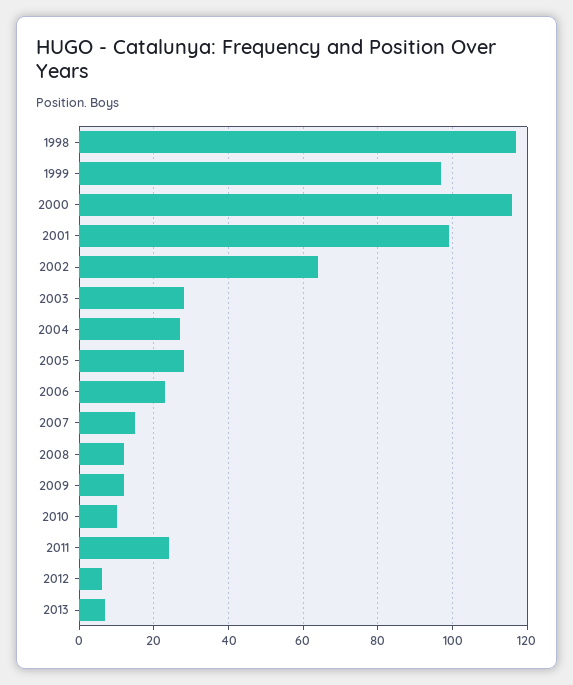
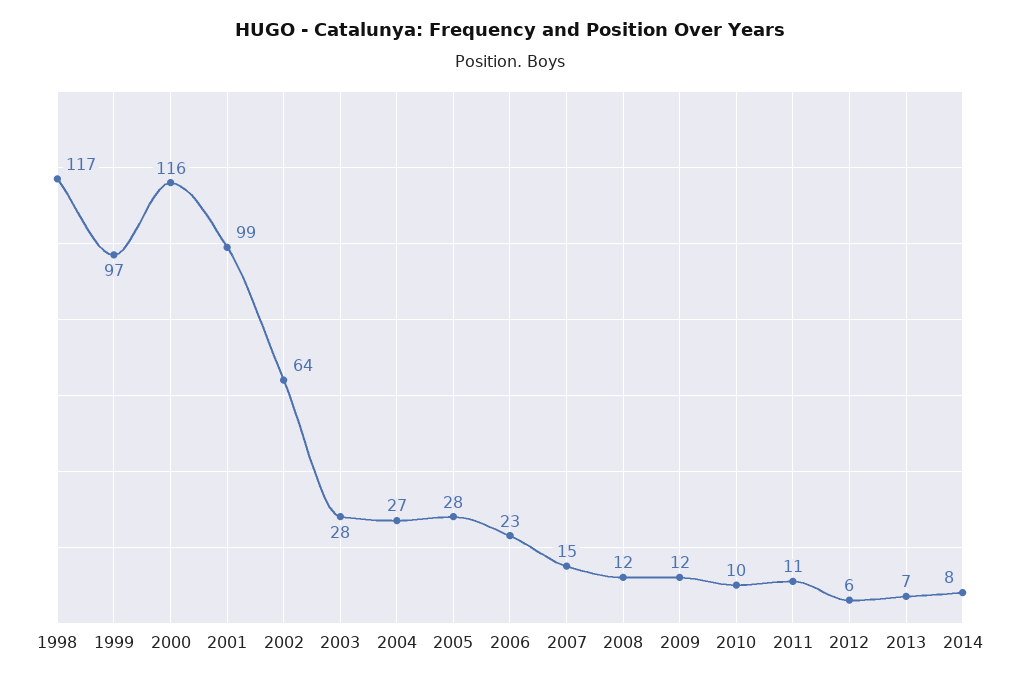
2011: 25 -> 11
2014: none -> 8

